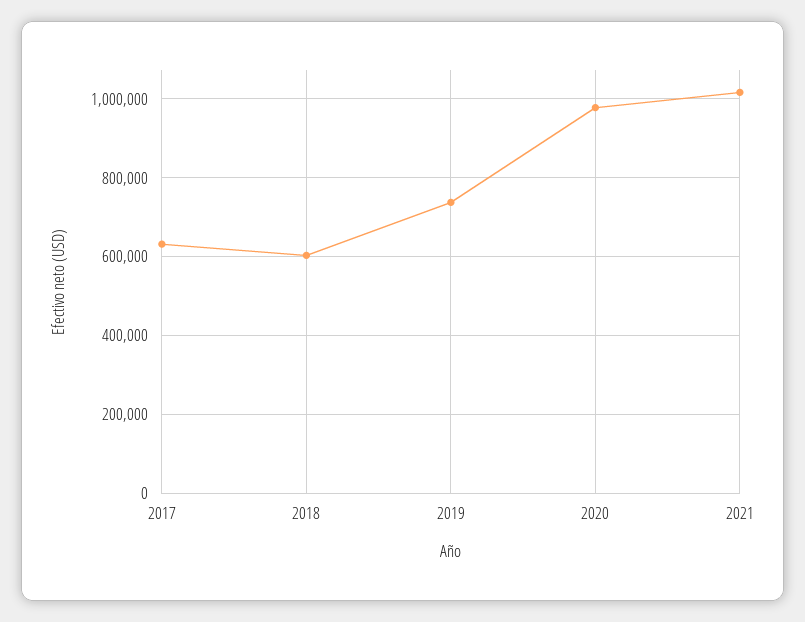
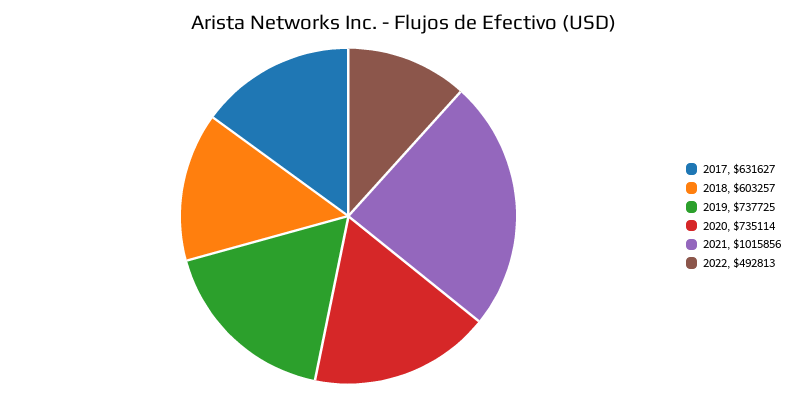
2020: 980000 -> 735114
2022: none -> 492813

